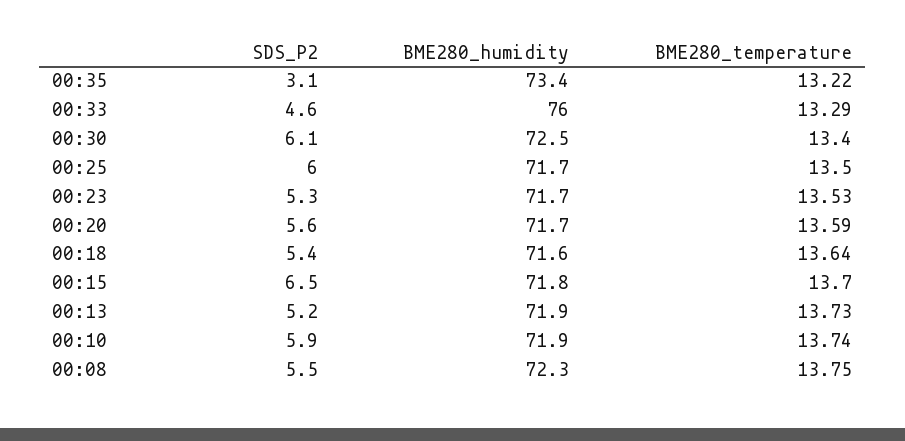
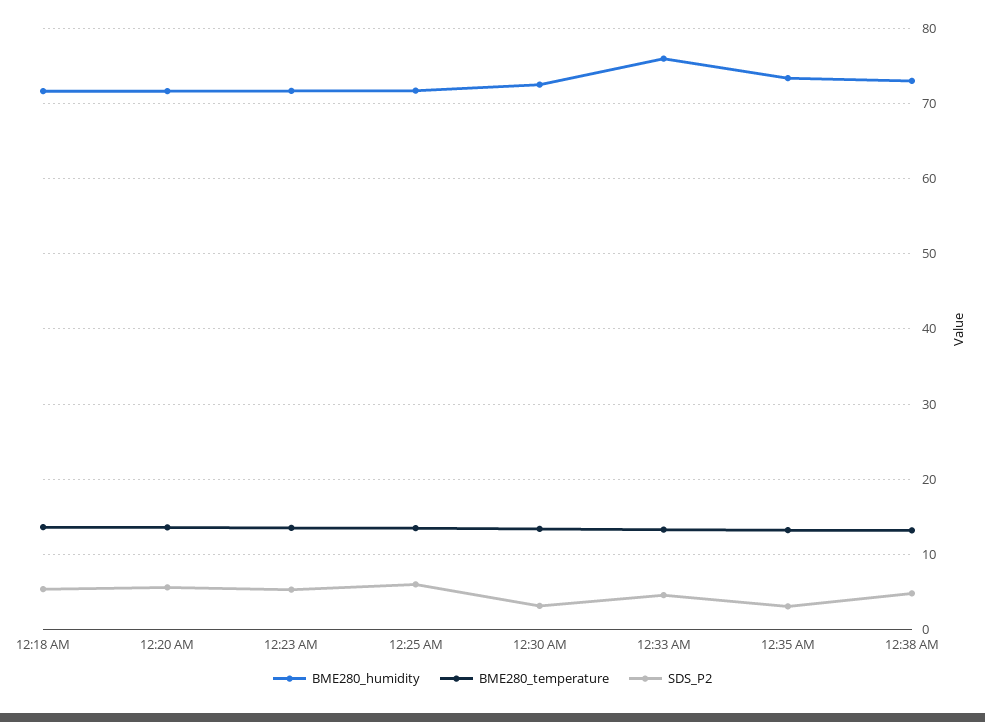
SDS_P2, 00:30: 6.1 -> 3
SDS_P2, 00:15: 6.5 -> none
BME280_humidity, 00:15: 71.8 -> none
BME280_temperature, 00:15: 13.7 -> none
SDS_P2, 00:13: 5.2 -> none
BME280_humidity, 00:13: 71.9 -> none
BME280_temperature, 00:13: 13.73 -> none
SDS_P2, 00:10: 5.9 -> none
BME280_humidity, 00:10: 71.9 -> none
BME280_temperature, 00:10: 13.74 -> none
SDS_P2, 00:08: 5.5 -> none
BME280_humidity, 00:08: 72.3 -> none
BME280_temperature, 00:08: 13.75 -> none
BME280_humidity, 12:38 AM: none -> 73
BME280_temperature, 12:38 AM: none -> 13
SDS_P2, 12:38 AM: none -> 5

